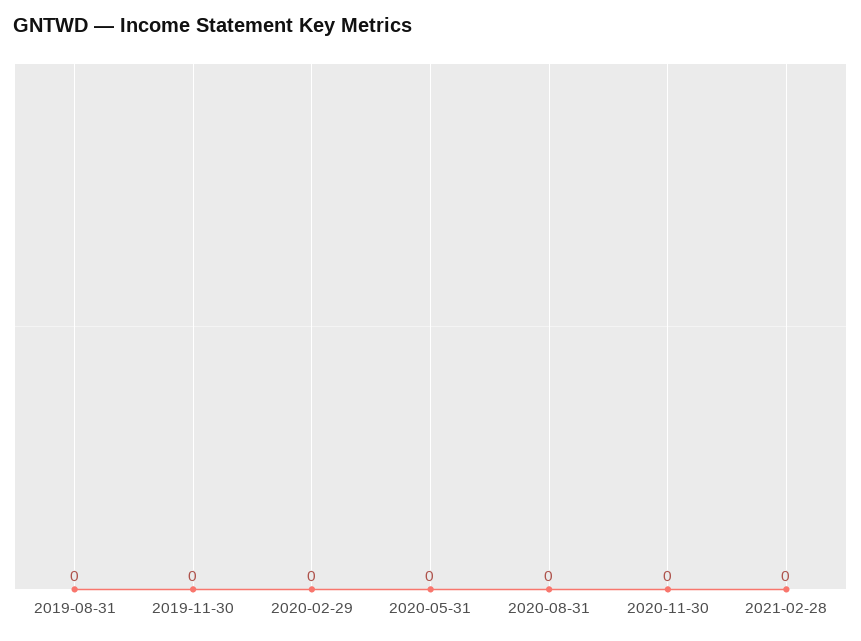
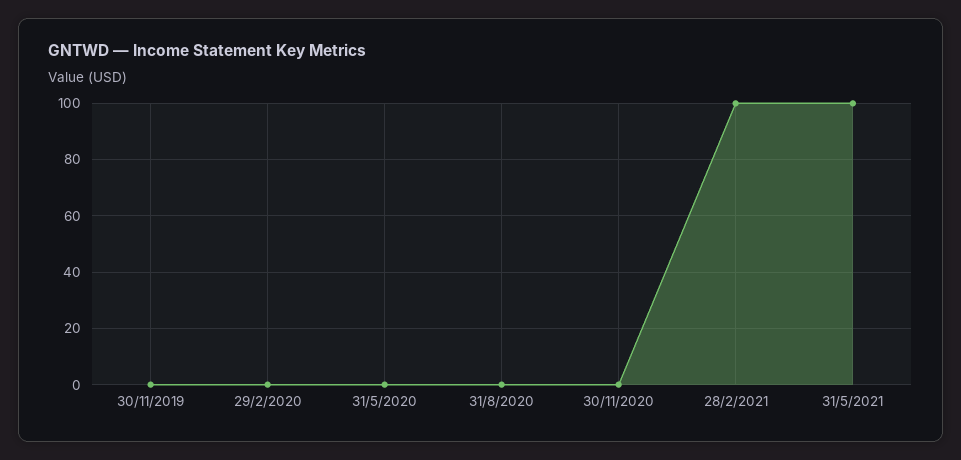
2019-08-31: 0 -> none
2021-02-28: 0 -> 100
31/5/2021: none -> 100

